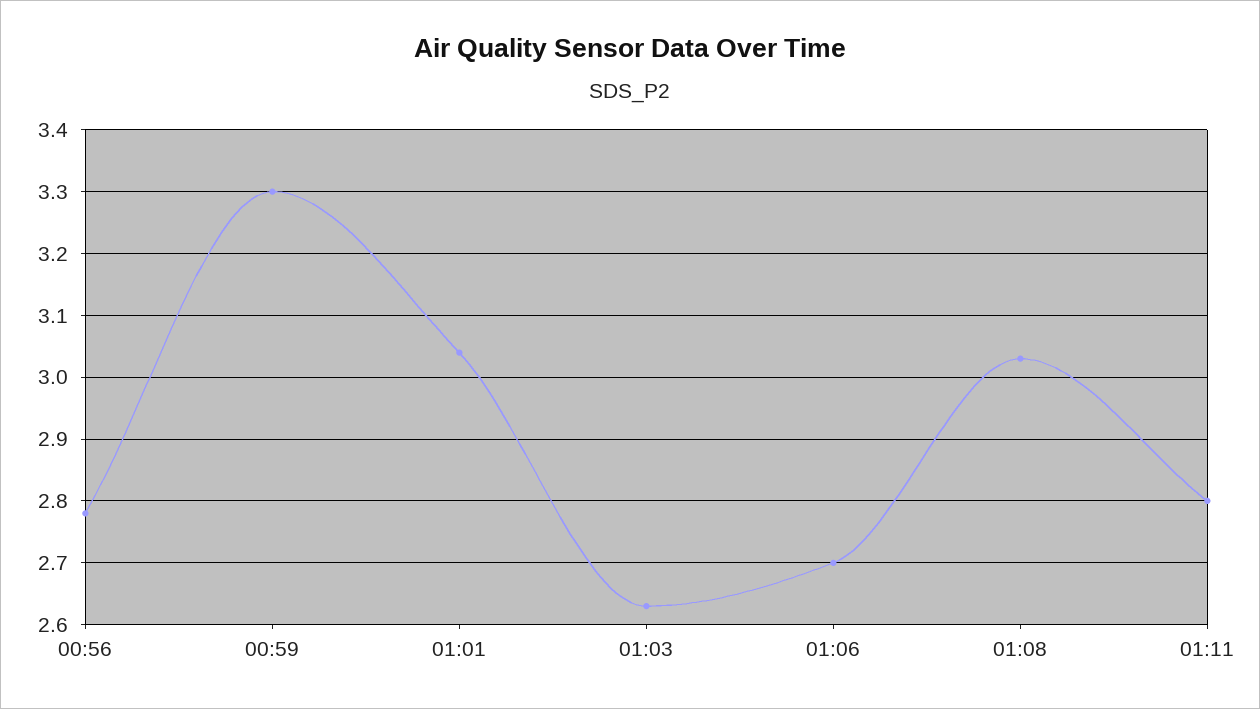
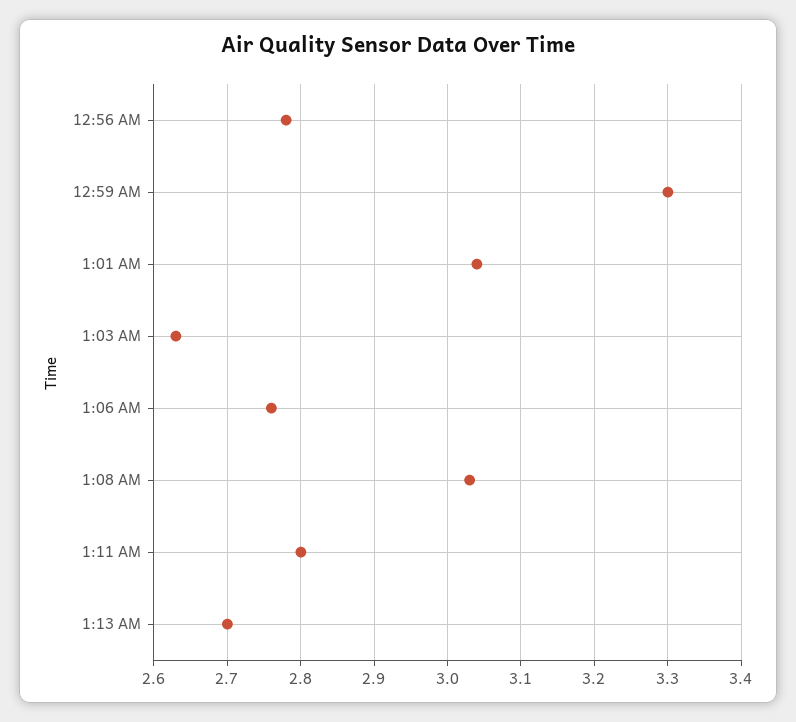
01:06: 2.7 -> 2.76
1:13 AM: none -> 2.7

